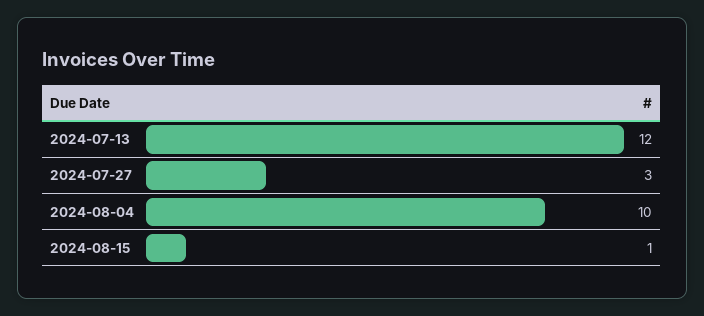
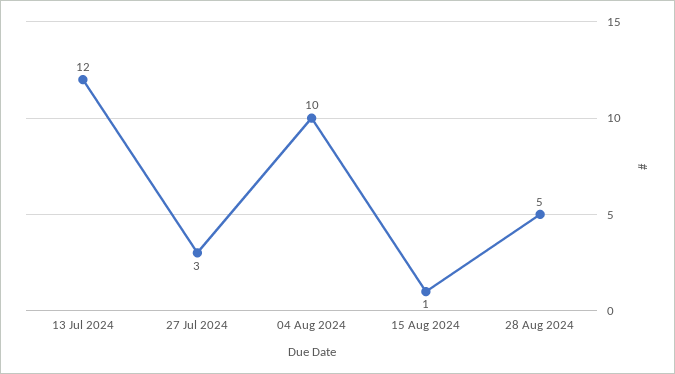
28 Aug 2024: none -> 5

